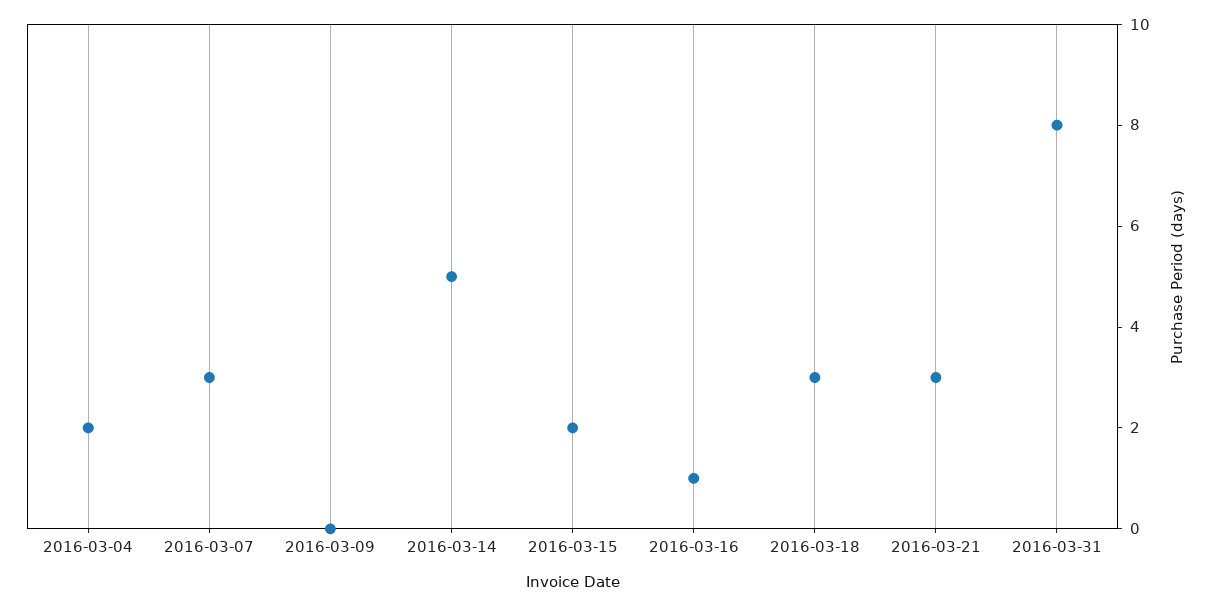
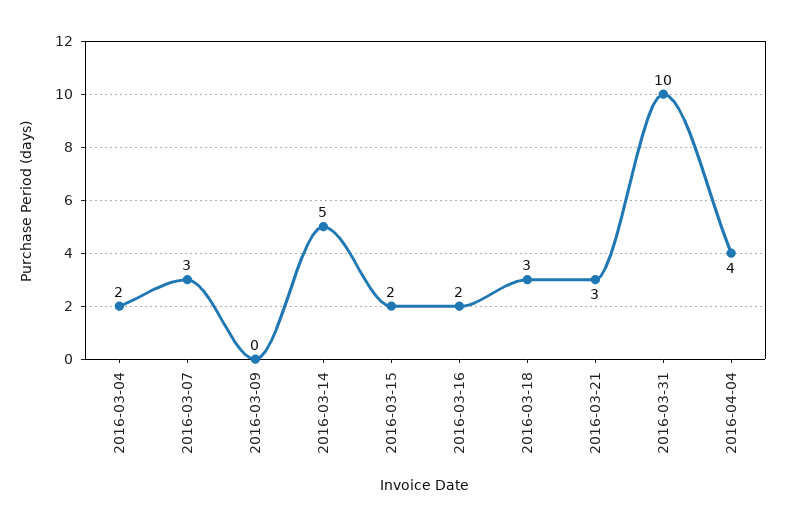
2016-03-16: 1 -> 2
2016-03-31: 8 -> 10
2016-04-04: none -> 4

